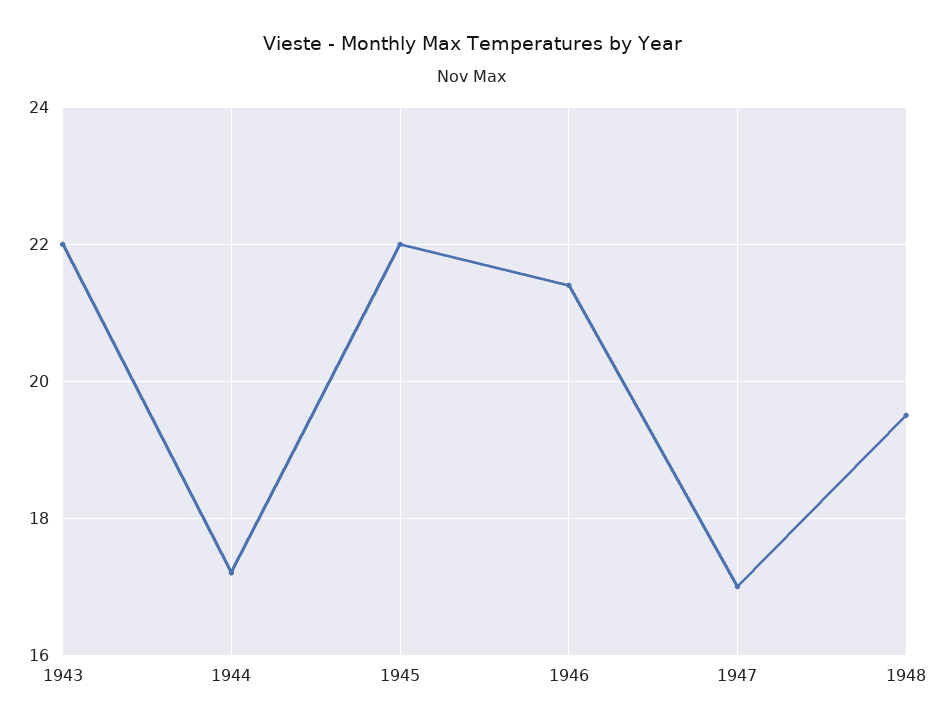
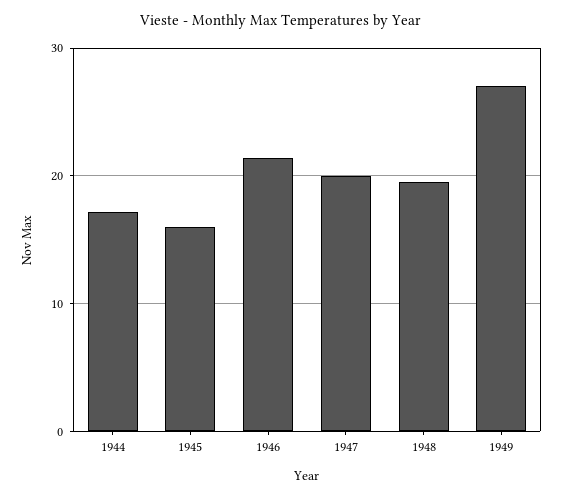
1943: 22 -> none
1945: 22 -> 16
1947: 17 -> 20
1949: none -> 27

